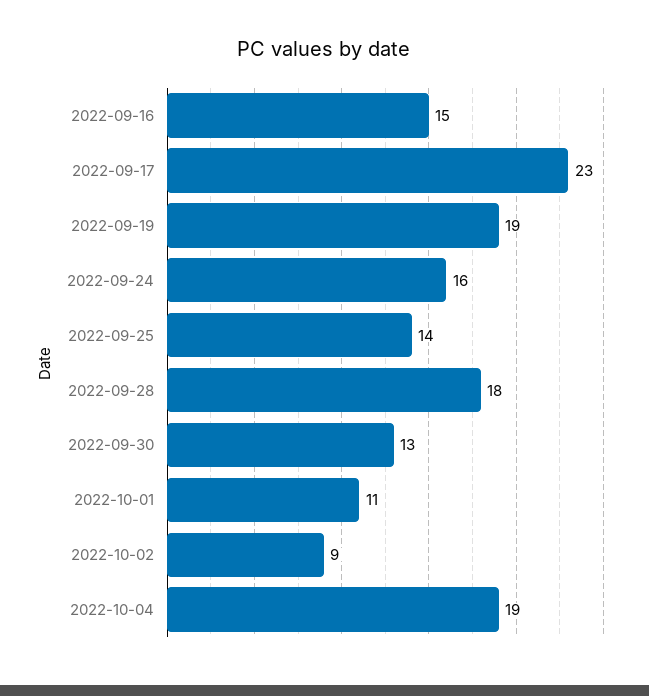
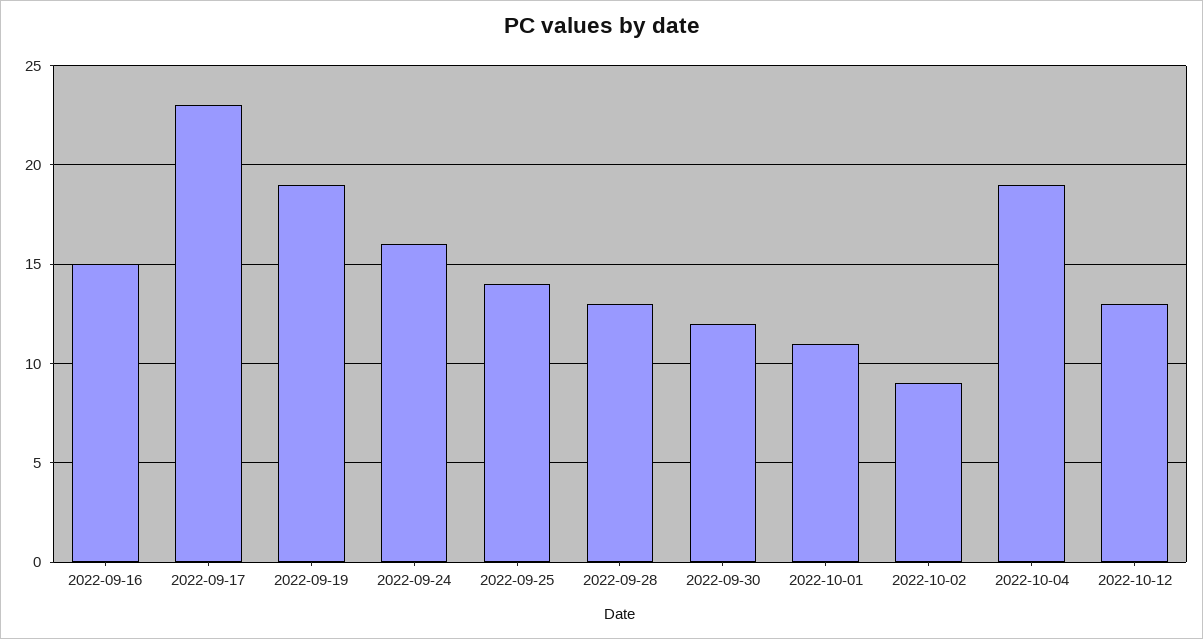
2022-09-28: 18 -> 13
2022-09-30: 13 -> 12
2022-10-12: none -> 13

